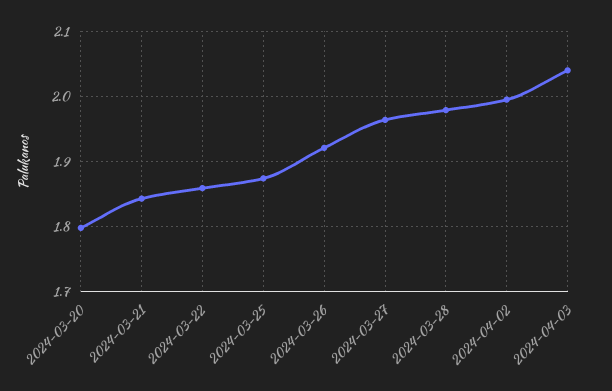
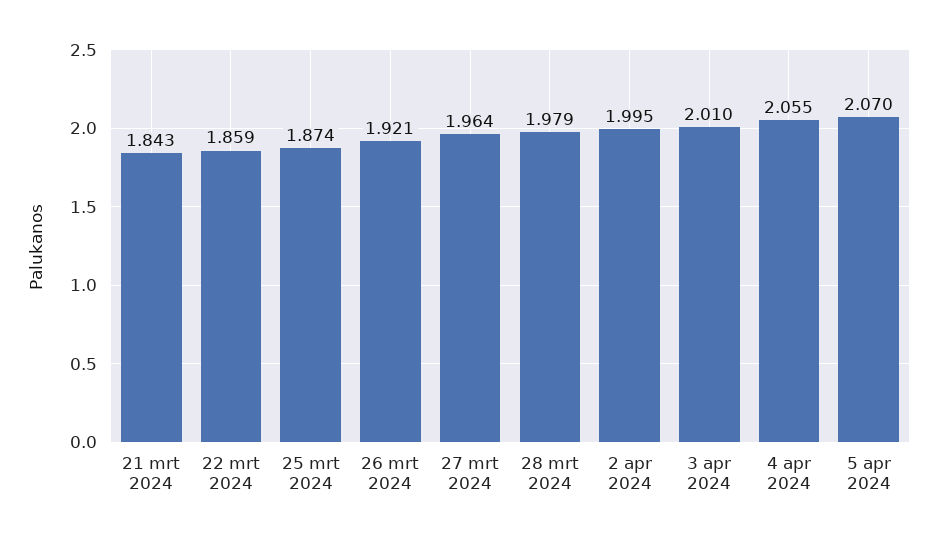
2024-03-20: 1.8 -> none
2024-04-03: 2.04 -> 2.01
4 apr 2024: none -> 2.055
5 apr 2024: none -> 2.07

